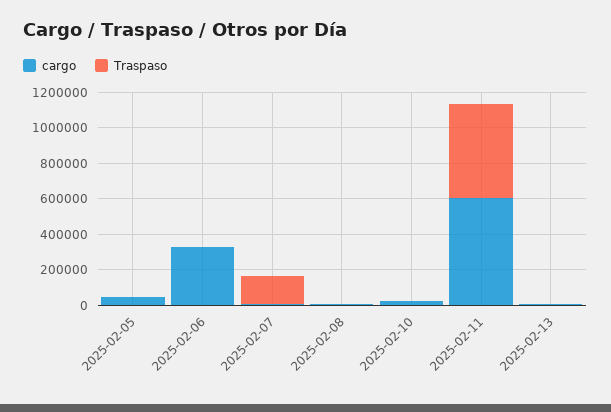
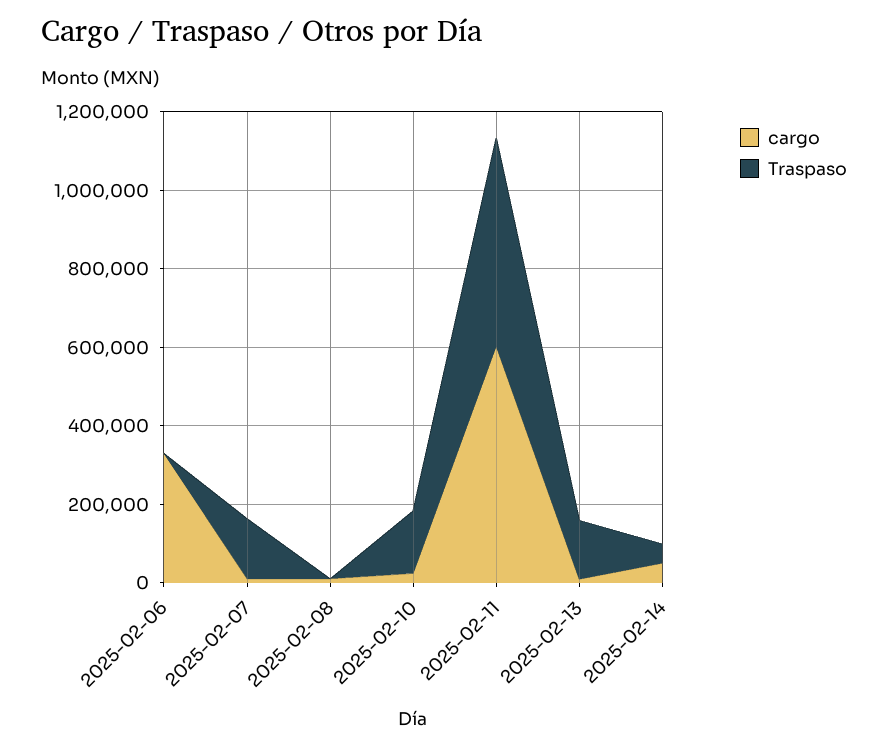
cargo, 2025-02-05: 50000 -> none
Traspaso, 2025-02-05: 0 -> none
Traspaso, 2025-02-10: 0 -> 150000
Traspaso, 2025-02-13: 0 -> 150000
cargo, 2025-02-14: none -> 50000
Traspaso, 2025-02-14: none -> 50000

